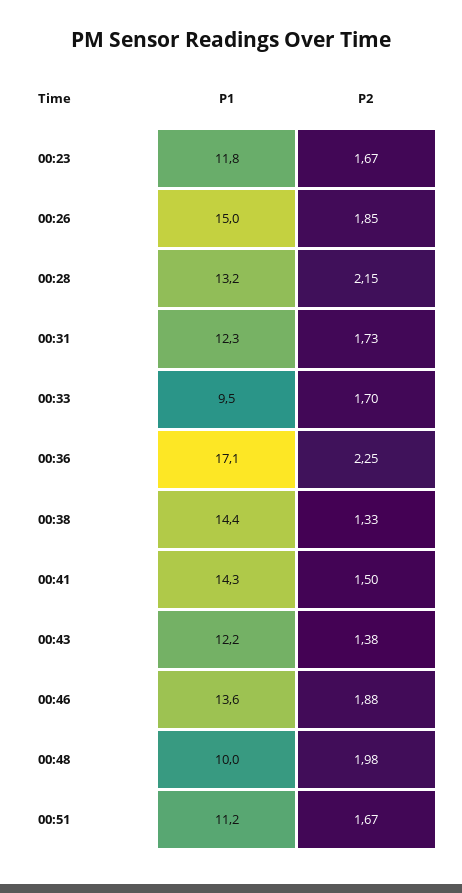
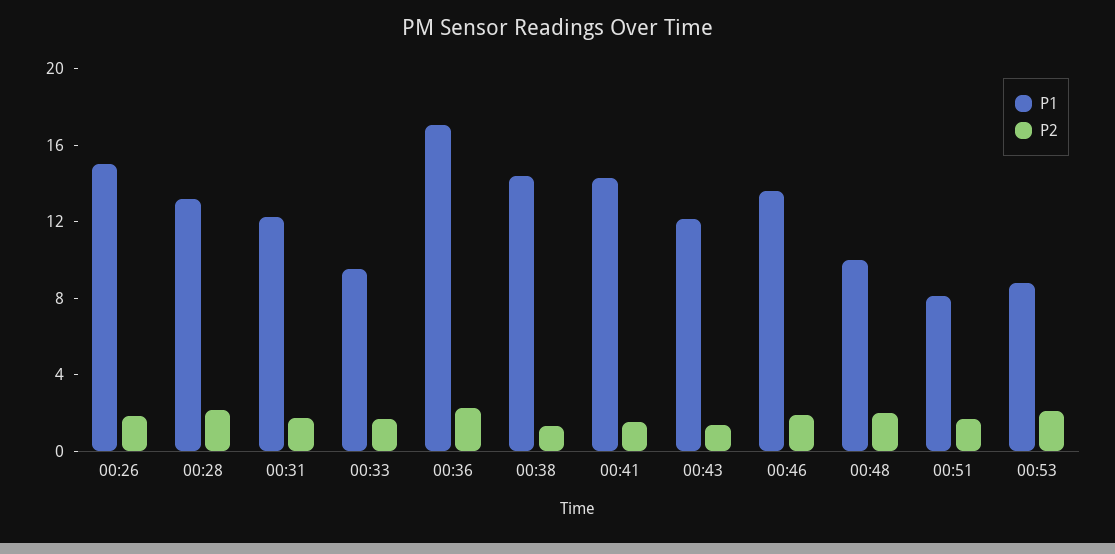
P1, 00:23: 11.8 -> none
P2, 00:23: 1.67 -> none
P1, 00:51: 11.2 -> 8
P1, 00:53: none -> 9
P2, 00:53: none -> 2

